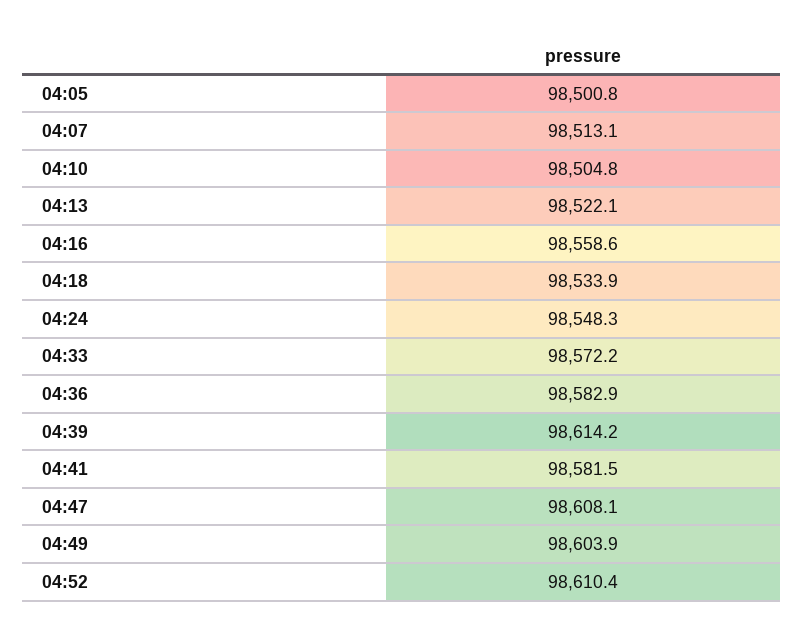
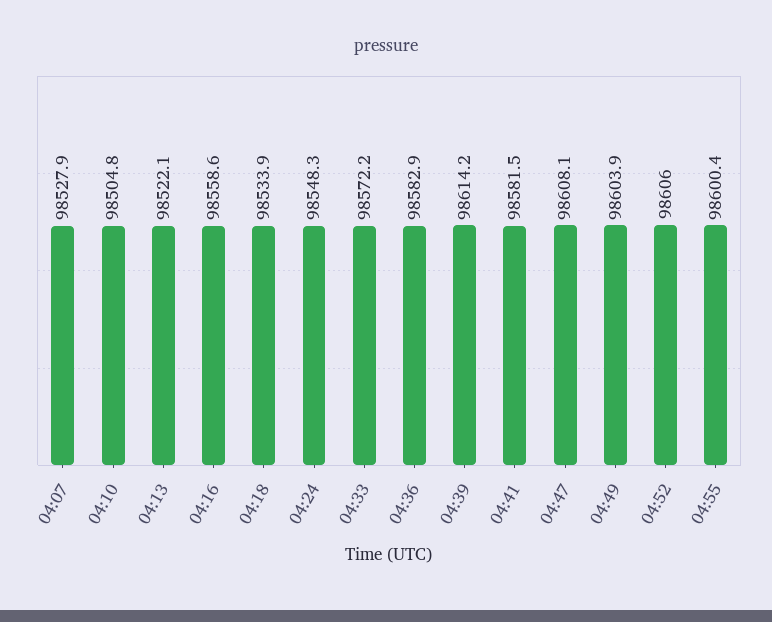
04:05: 98500.8 -> none
04:07: 98513.1 -> 98527.9
04:52: 98610.4 -> 98606
04:55: none -> 98600.4

